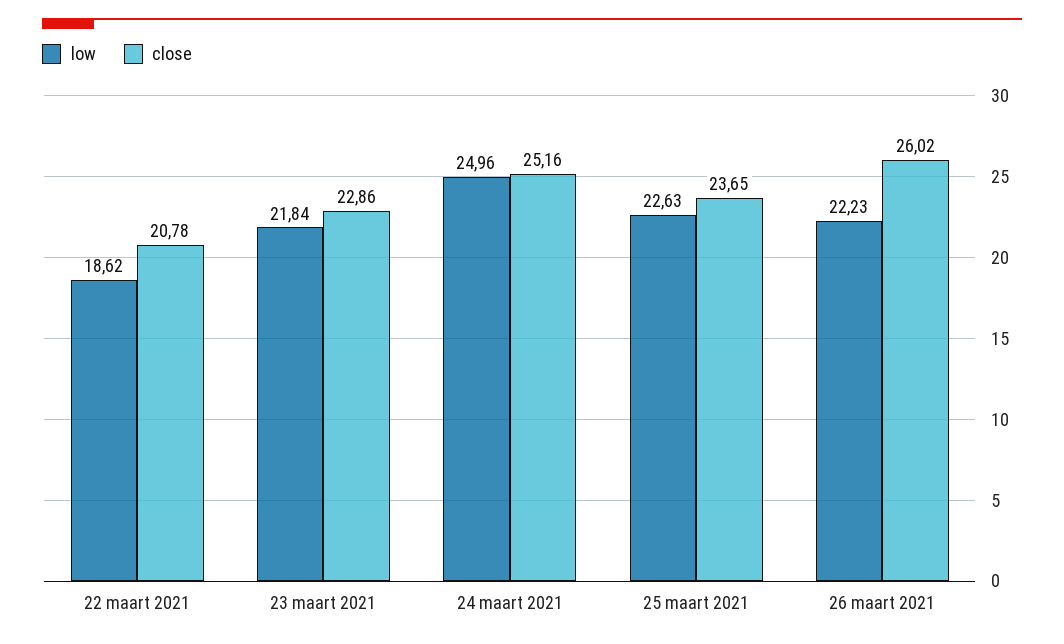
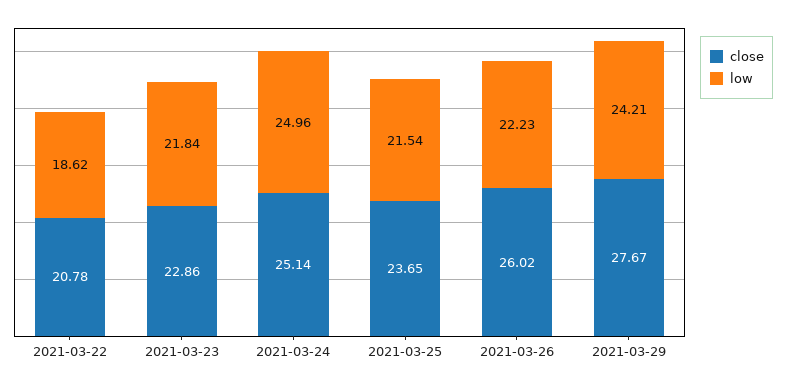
close, 24 maart 2021: 25.16 -> 25.14
low, 25 maart 2021: 22.63 -> 21.54
close, 2021-03-29: none -> 27.67
low, 2021-03-29: none -> 24.21

